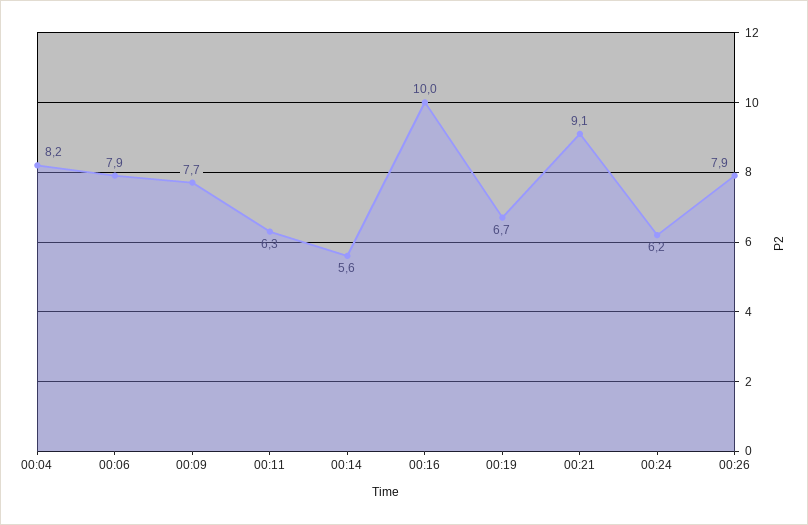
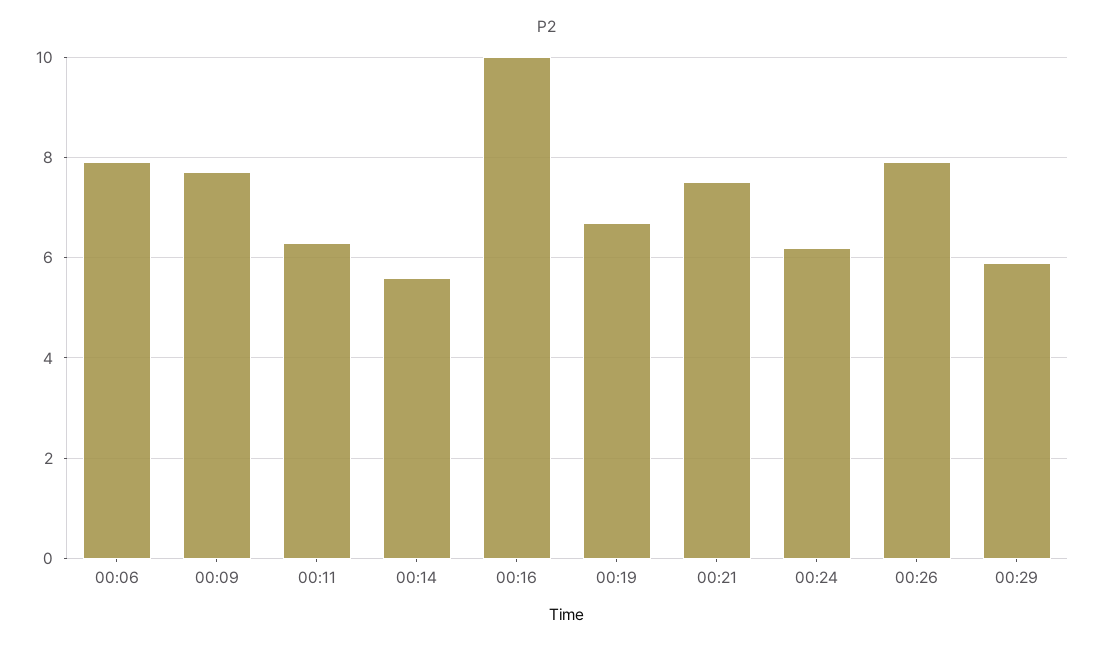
00:04: 8.2 -> none
00:21: 9.1 -> 7.5
00:29: none -> 6

